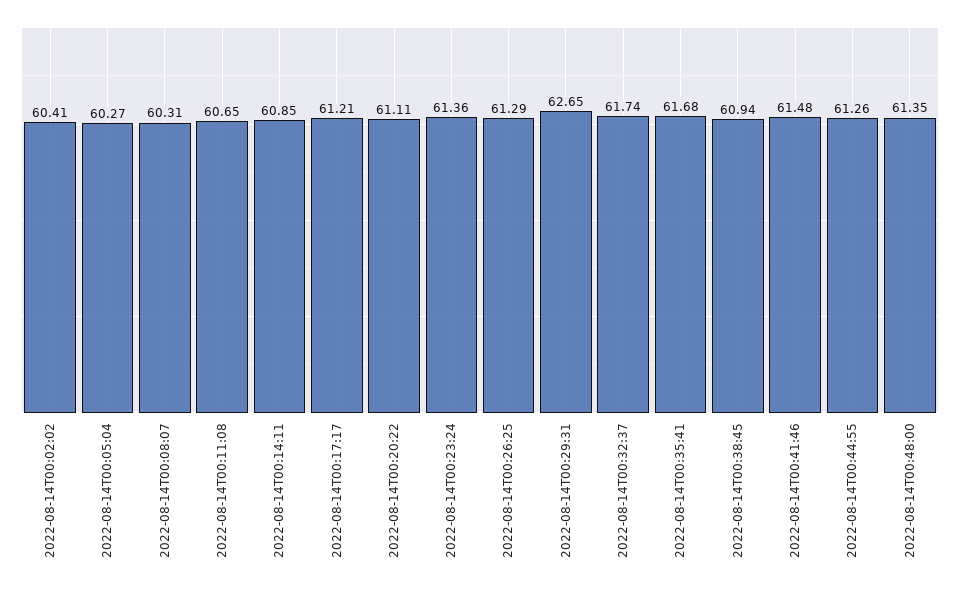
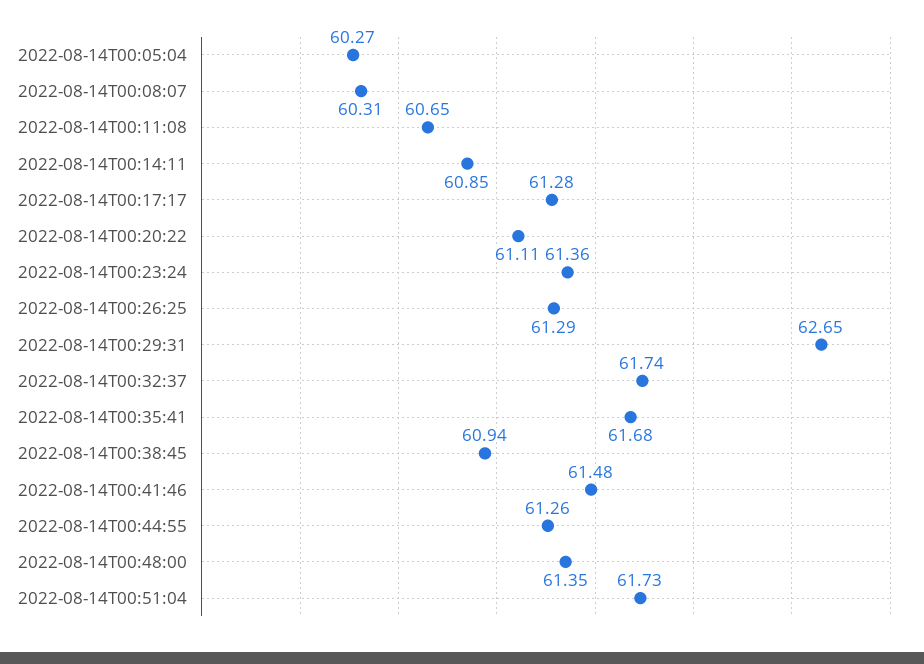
2022-08-14T00:02:02: 60.41 -> none
2022-08-14T00:17:17: 61.21 -> 61.28
2022-08-14T00:51:04: none -> 61.73

